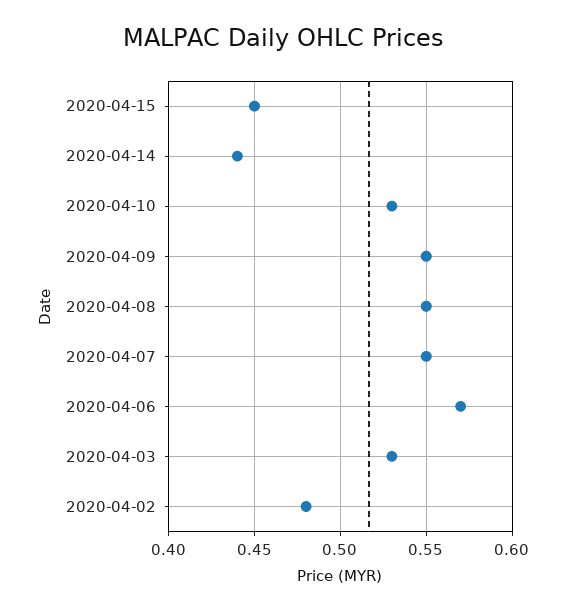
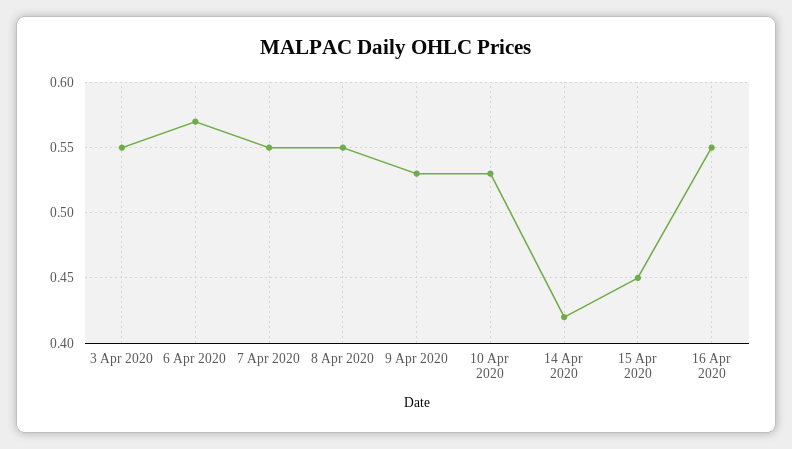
2020-04-14: 0.44 -> 0.42
2020-04-09: 0.55 -> 0.53
2020-04-03: 0.53 -> 0.55
2020-04-02: 0.48 -> none
16 Apr 2020: none -> 0.55

